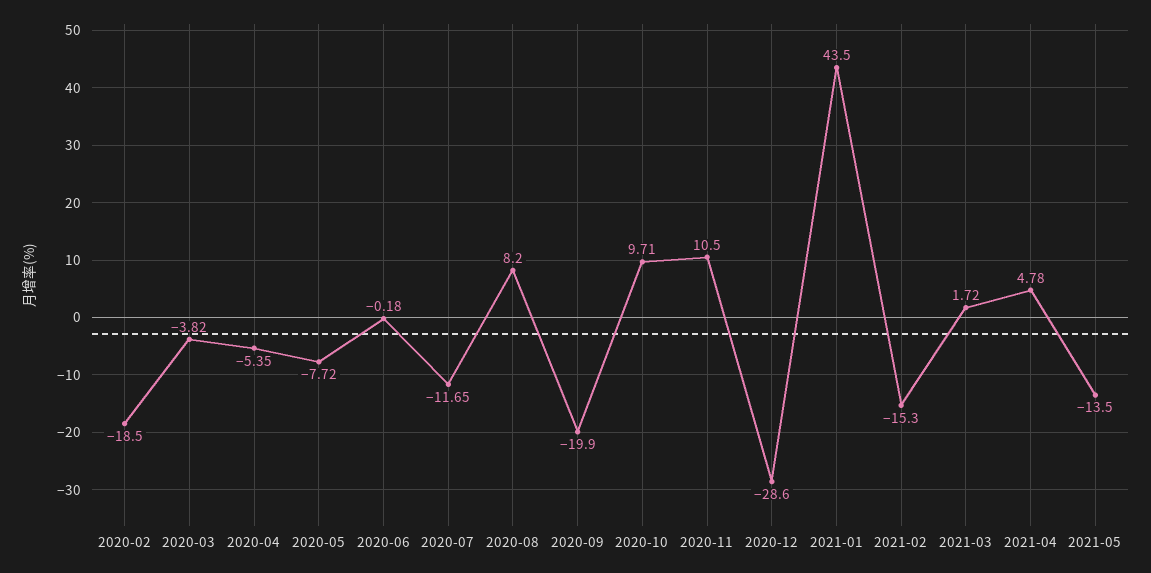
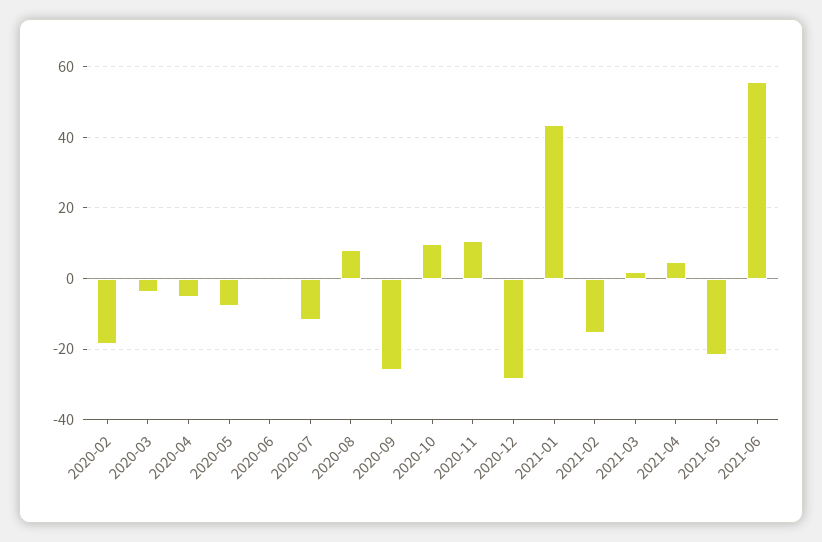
2020-09: -19.9 -> -26
2021-05: -13.5 -> -22
2021-06: none -> 56

